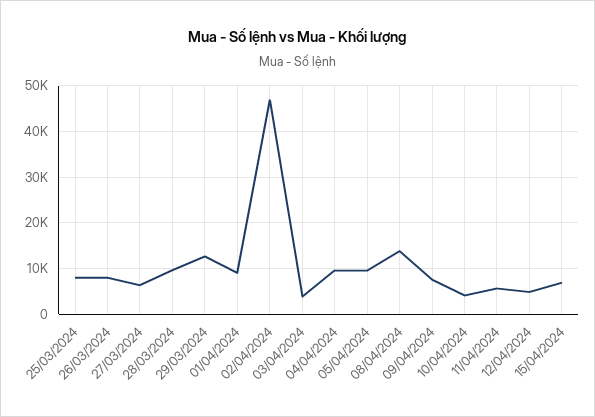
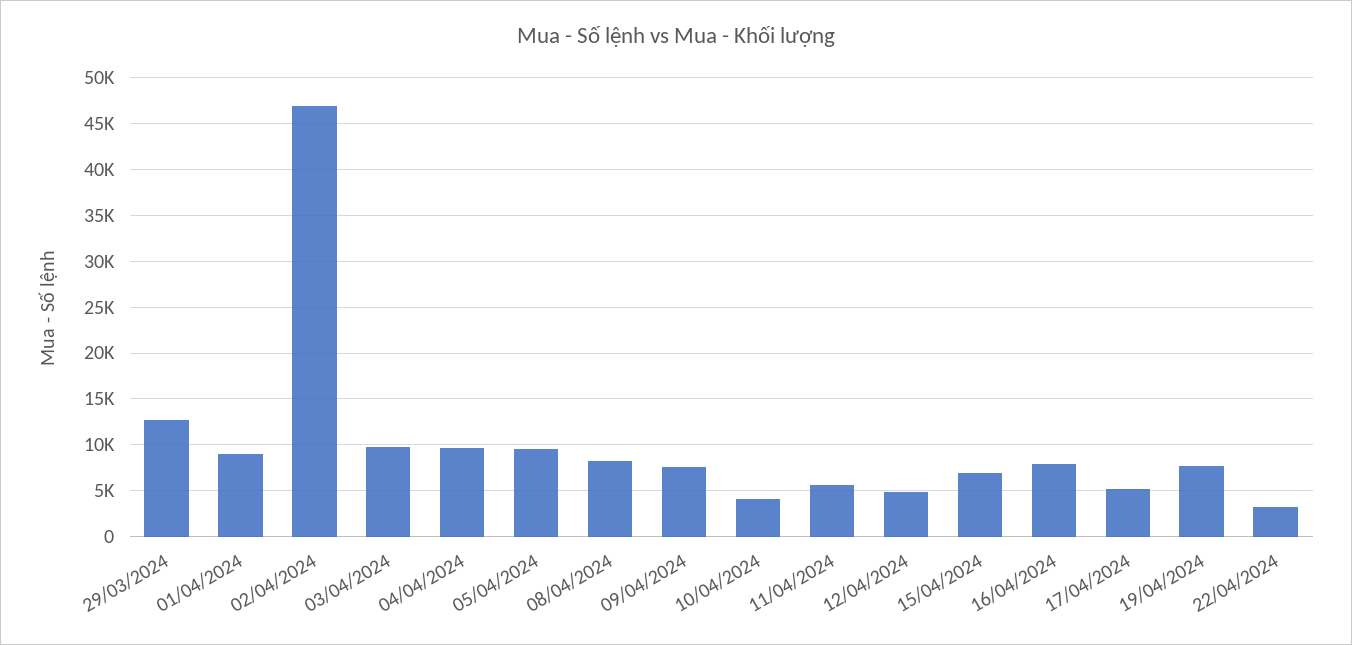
25/03/2024: 8000 -> none
26/03/2024: 8000 -> none
27/03/2024: 6000 -> none
28/03/2024: 10000 -> none
03/04/2024: 4000 -> 10000
08/04/2024: 14000 -> 8000
16/04/2024: none -> 8000
17/04/2024: none -> 5000
19/04/2024: none -> 8000
22/04/2024: none -> 3000

